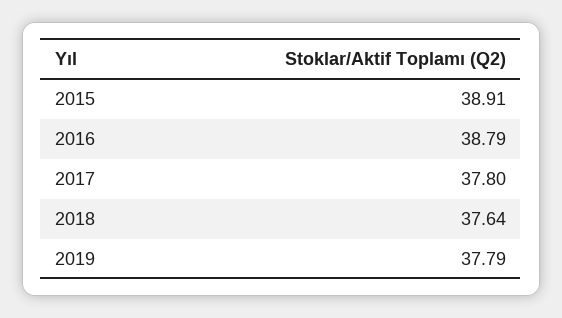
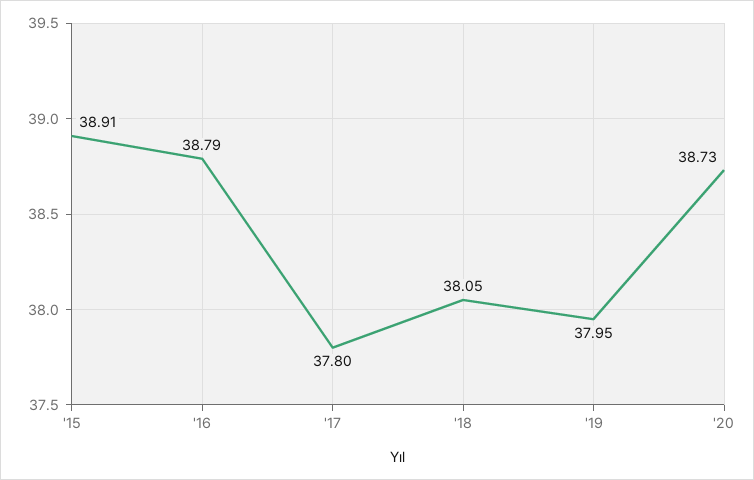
2018: 37.64 -> 38.05
2019: 37.79 -> 37.95
'20: none -> 38.73

